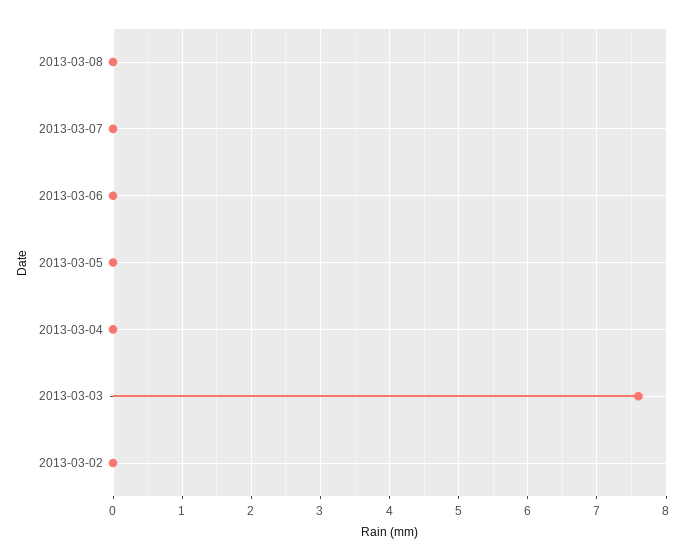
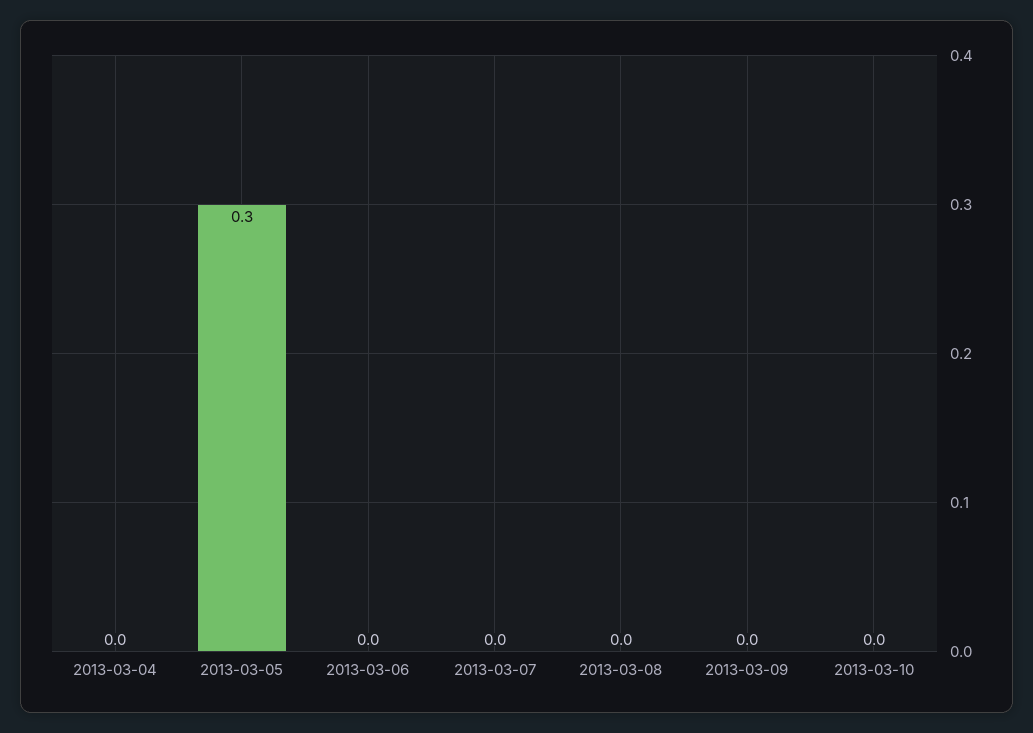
2013-03-05: 0 -> 0.3
2013-03-03: 7.6 -> none
2013-03-02: 0 -> none
2013-03-09: none -> 0
2013-03-10: none -> 0

